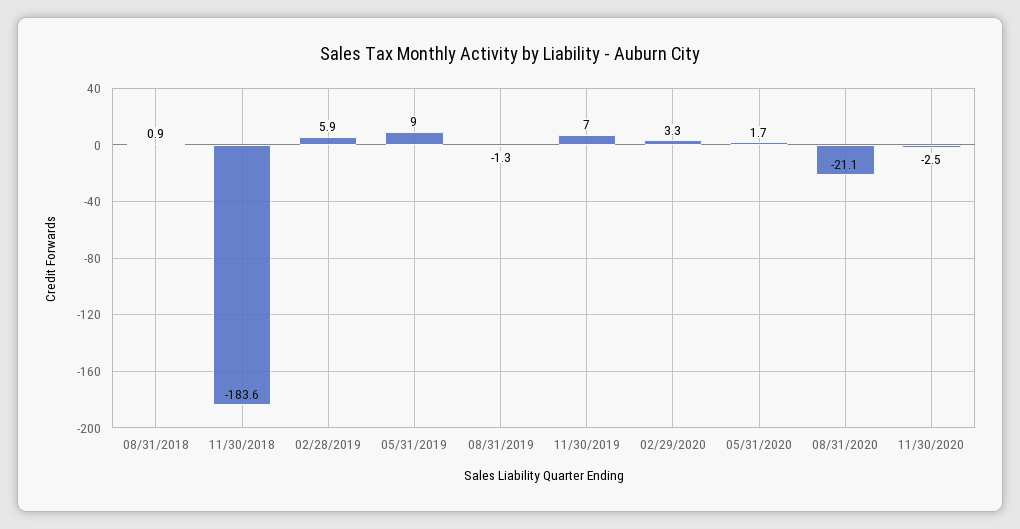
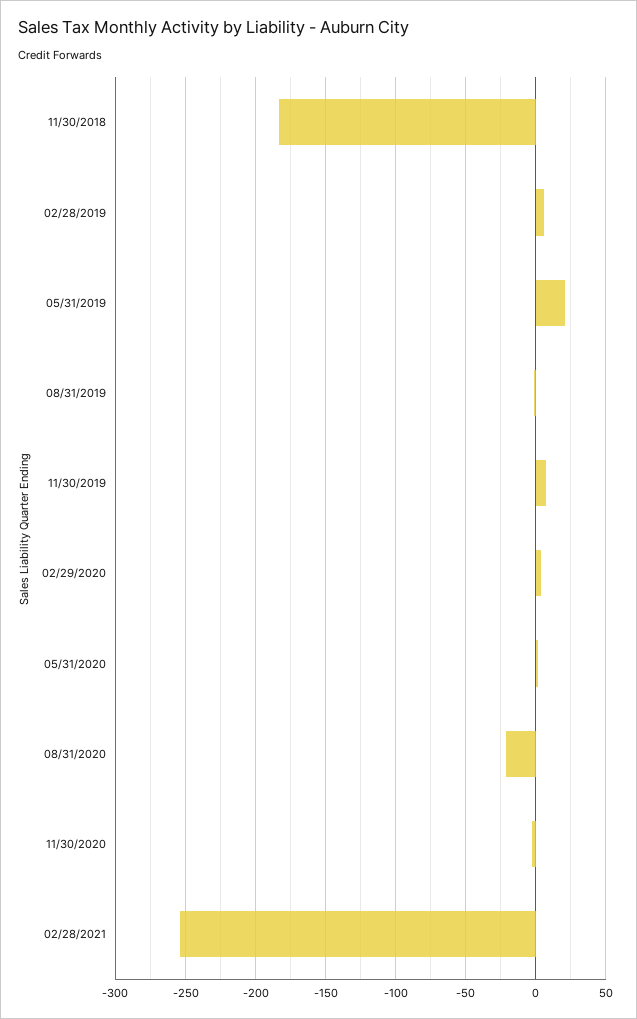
08/31/2018: 0.9 -> none
05/31/2019: 9 -> 20
02/28/2021: none -> -255

